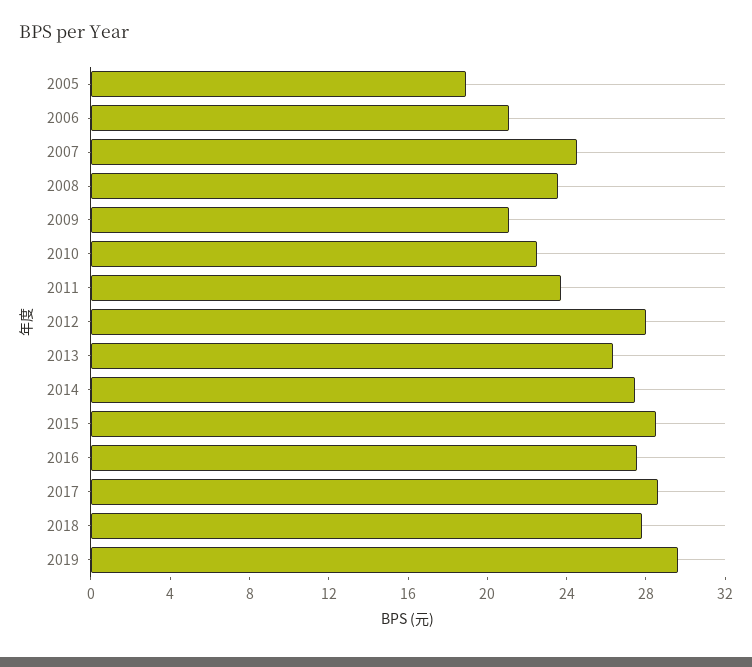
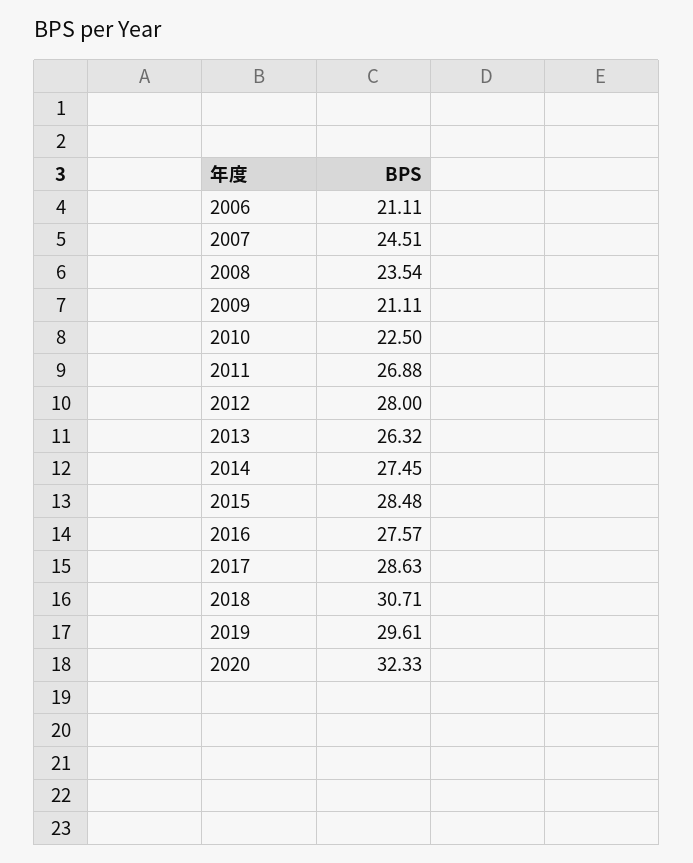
2005: 19 -> none
2011: 24 -> 26.88
2018: 28 -> 30.71
2020: none -> 32.33

